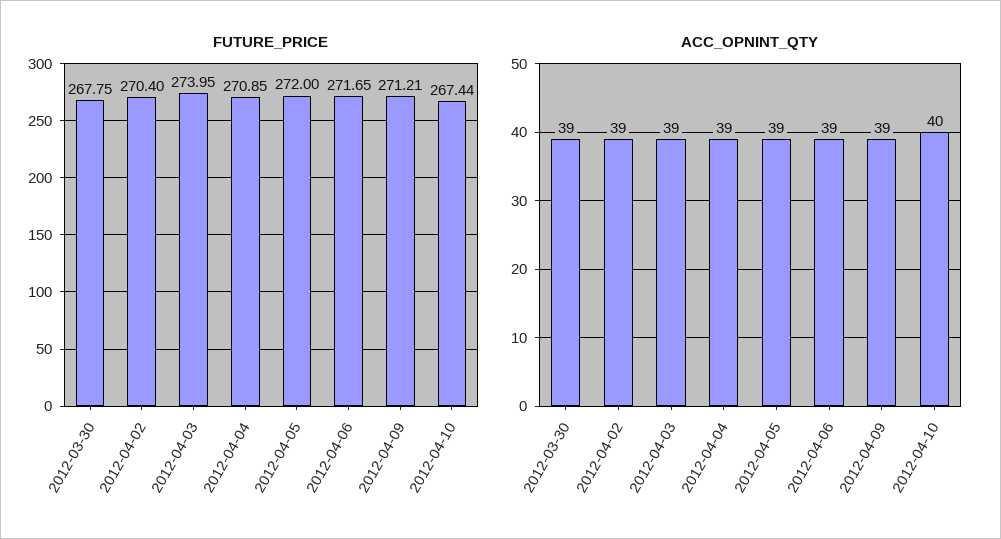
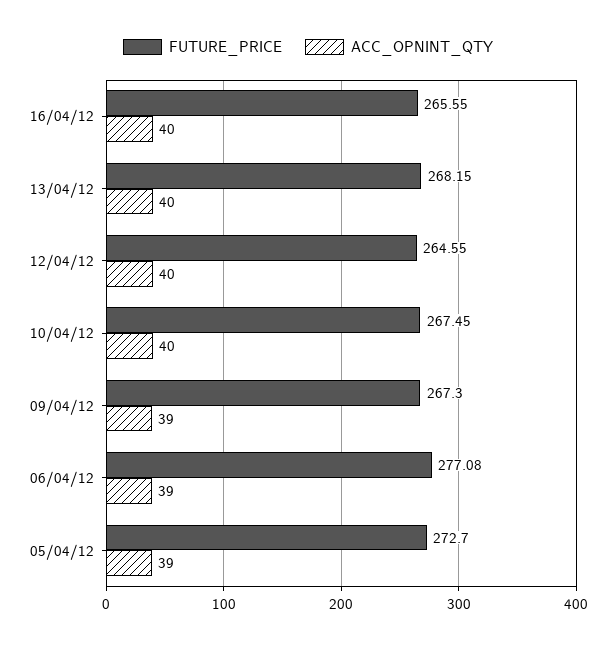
FUTURE_PRICE, 2012-03-30: 267.75 -> none
FUTURE_PRICE, 2012-04-02: 270.4 -> none
FUTURE_PRICE, 2012-04-03: 273.95 -> none
FUTURE_PRICE, 2012-04-04: 270.85 -> none
FUTURE_PRICE, 2012-04-05: 272 -> 272.7
FUTURE_PRICE, 2012-04-06: 271.65 -> 277.08
FUTURE_PRICE, 2012-04-09: 271.21 -> 267.3
FUTURE_PRICE, 2012-04-10: 267.44 -> 267.45
ACC_OPNINT_QTY, 2012-03-30: 39 -> none
ACC_OPNINT_QTY, 2012-04-02: 39 -> none
ACC_OPNINT_QTY, 2012-04-03: 39 -> none
ACC_OPNINT_QTY, 2012-04-04: 39 -> none
FUTURE_PRICE, 16/04/12: none -> 265.55
ACC_OPNINT_QTY, 16/04/12: none -> 40
FUTURE_PRICE, 13/04/12: none -> 268.15
ACC_OPNINT_QTY, 13/04/12: none -> 40
FUTURE_PRICE, 12/04/12: none -> 264.55
ACC_OPNINT_QTY, 12/04/12: none -> 40

